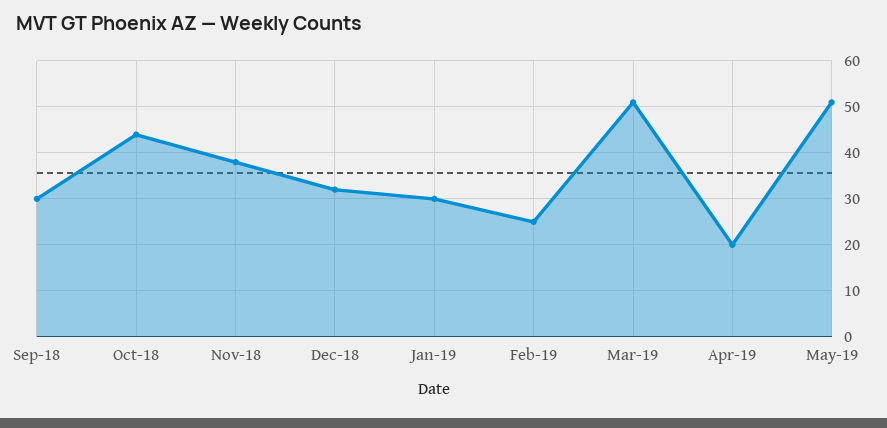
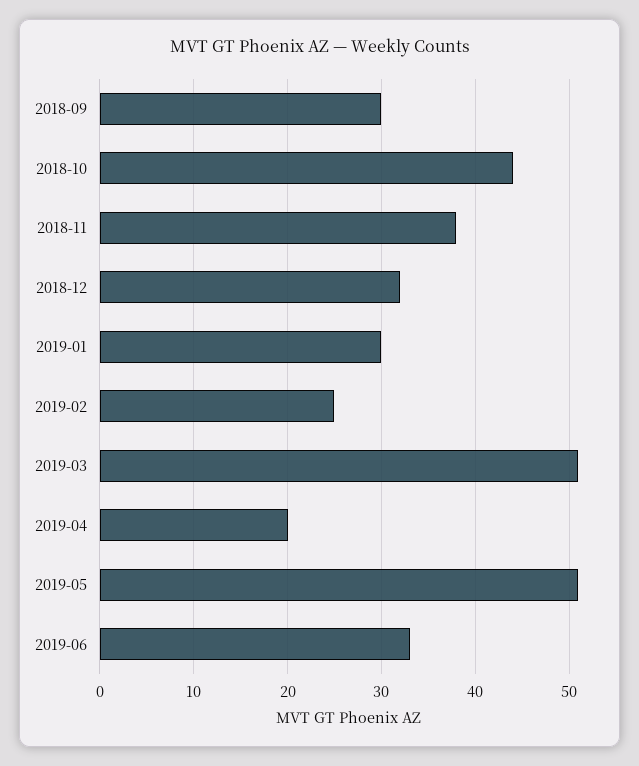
2019-06: none -> 33

